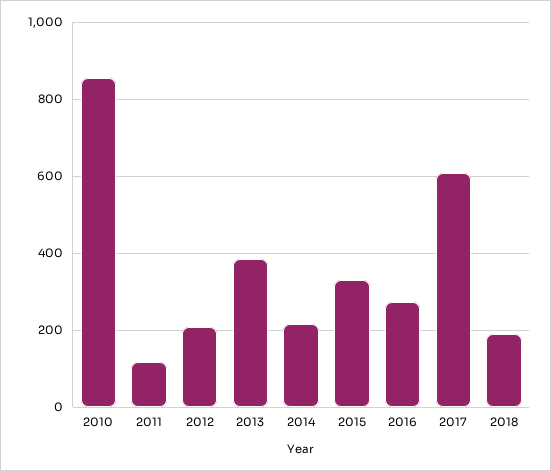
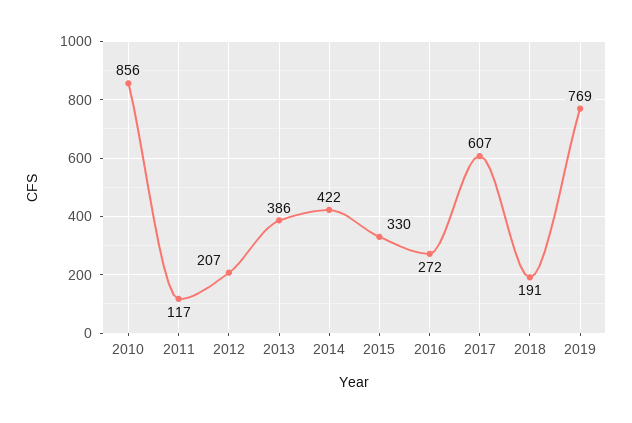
2014: 220 -> 422
2019: none -> 769

